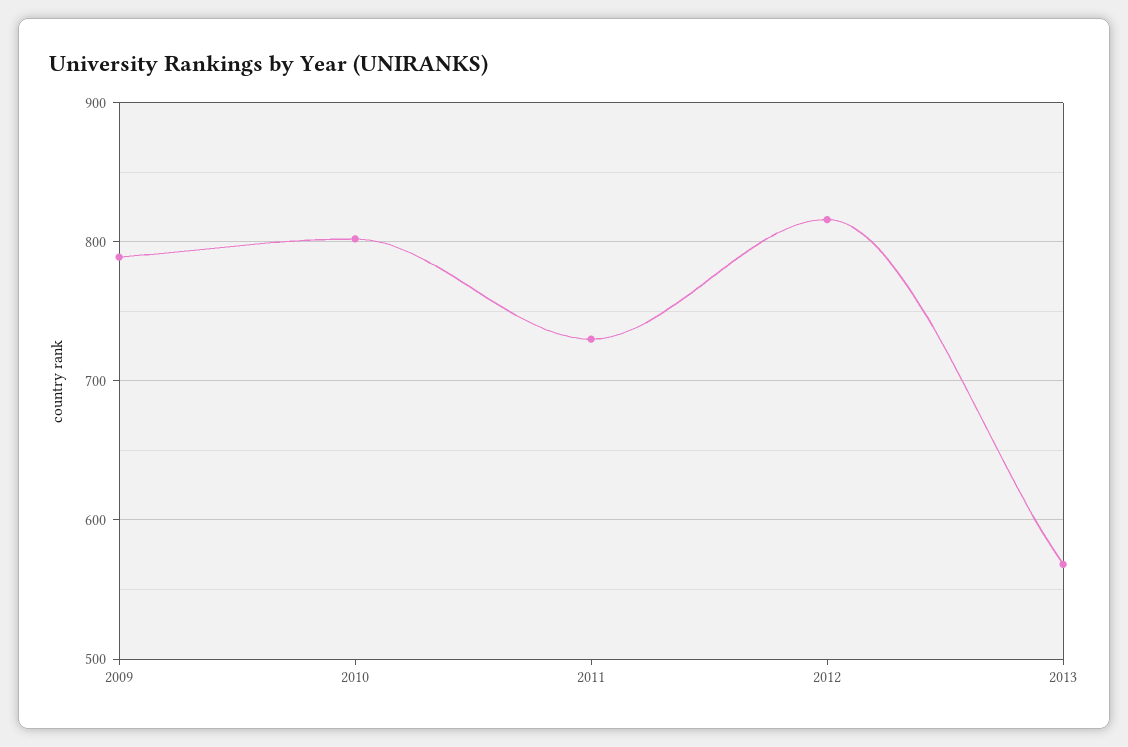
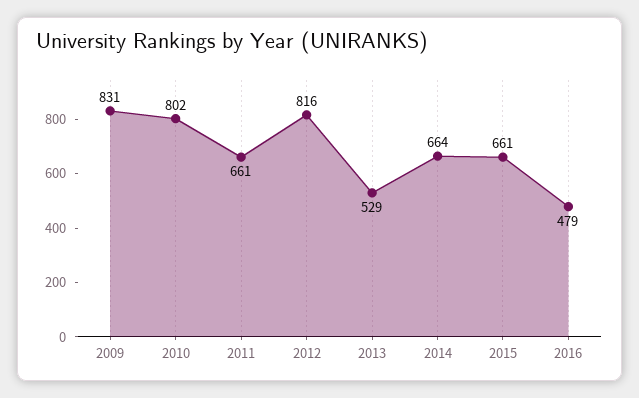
2009: 790 -> 831
2011: 730 -> 661
2013: 570 -> 529
2014: none -> 664
2015: none -> 661
2016: none -> 479

